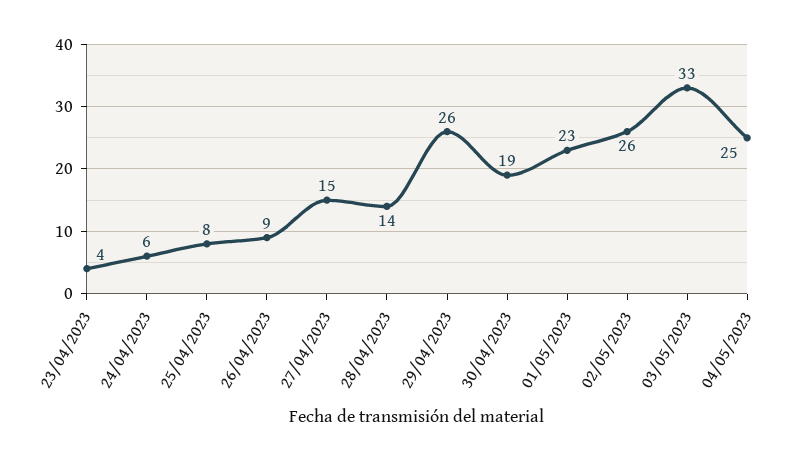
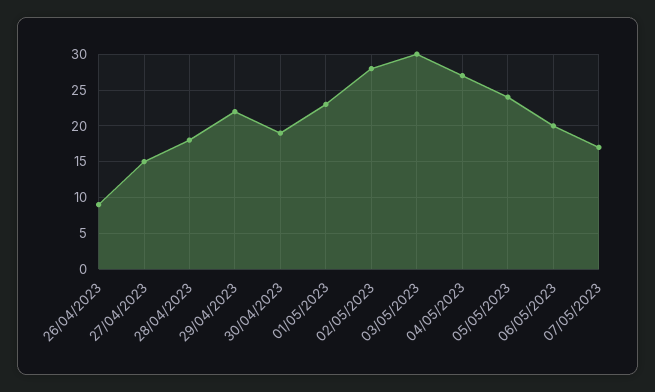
23/04/2023: 4 -> none
24/04/2023: 6 -> none
25/04/2023: 8 -> none
28/04/2023: 14 -> 18
29/04/2023: 26 -> 22
02/05/2023: 26 -> 28
03/05/2023: 33 -> 30
04/05/2023: 25 -> 27
05/05/2023: none -> 24
06/05/2023: none -> 20
07/05/2023: none -> 17

